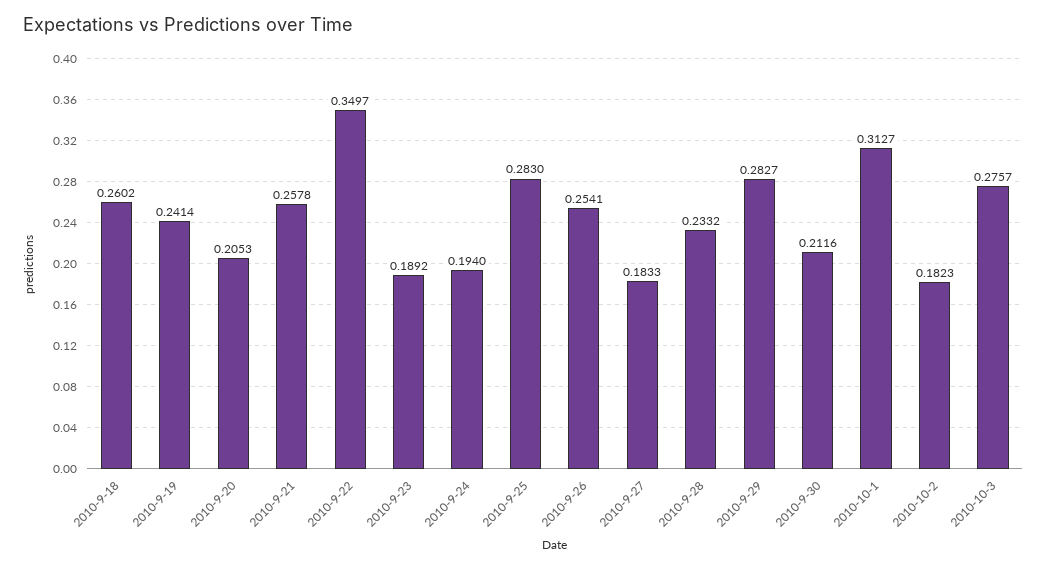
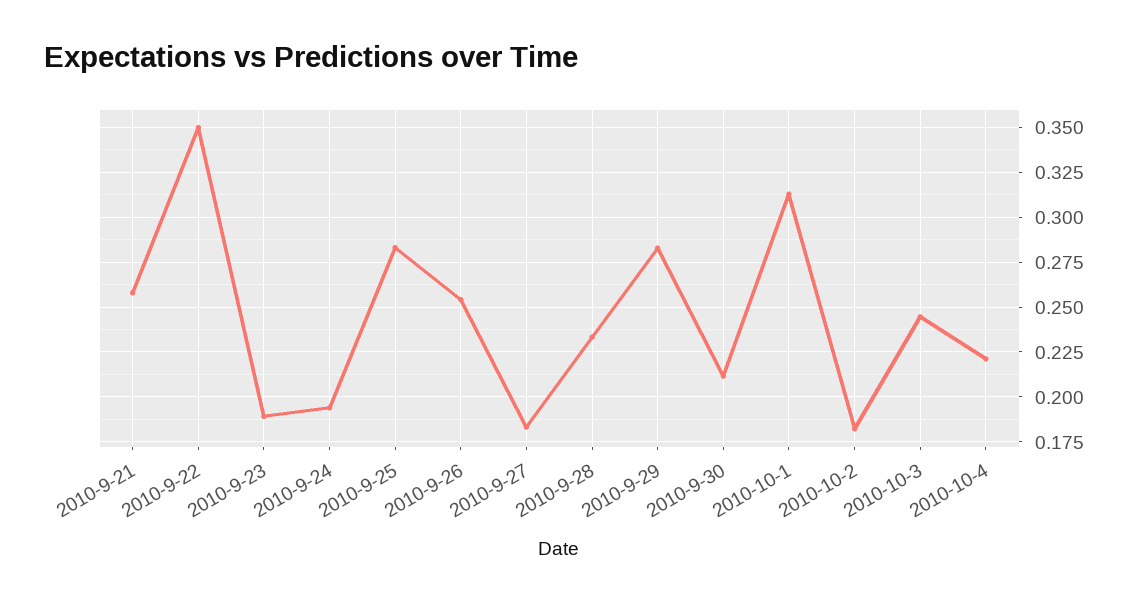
2010-9-18: 0.2602 -> none
2010-9-19: 0.2414 -> none
2010-9-20: 0.2053 -> none
2010-10-3: 0.2757 -> 0.245
2010-10-4: none -> 0.22

